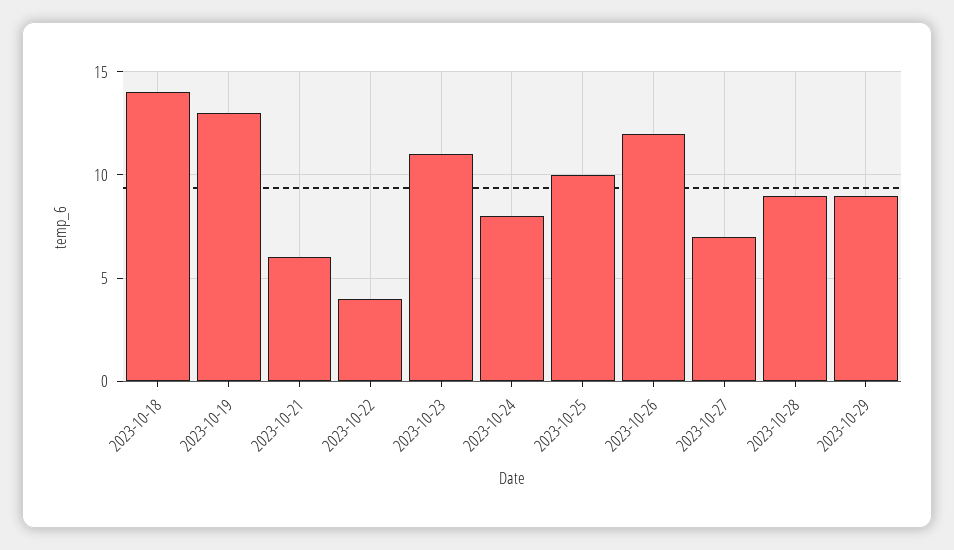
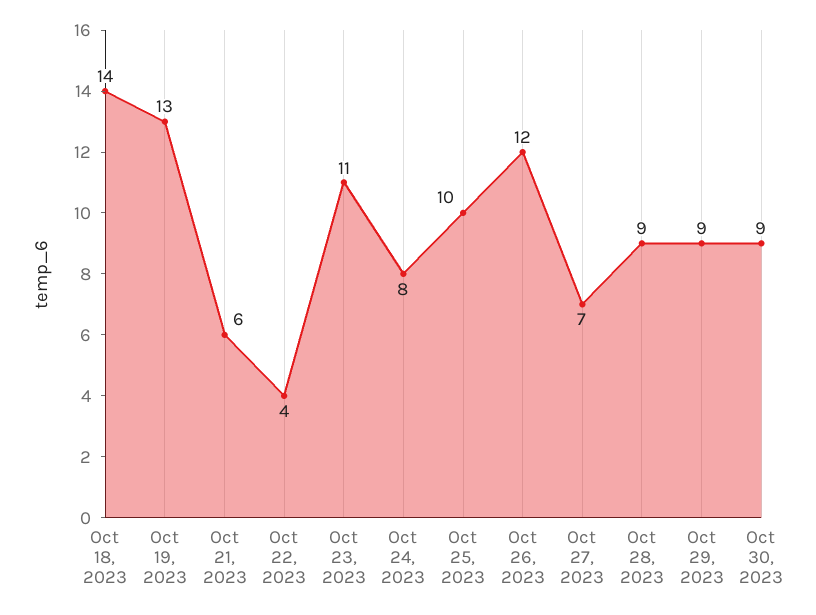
Oct 30, 2023: none -> 9

